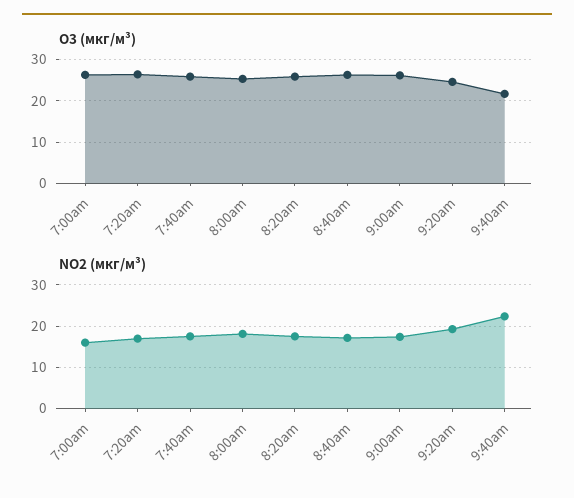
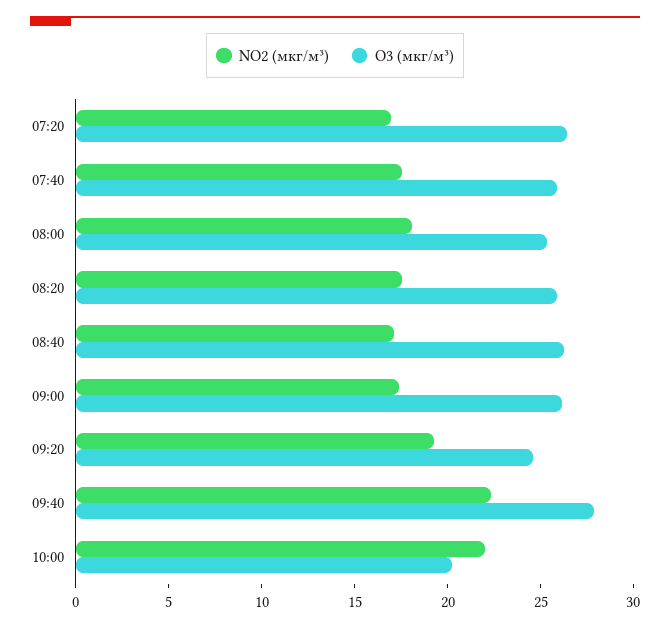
O3 (мкг/м³), 7:00am: 26 -> none
O3 (мкг/м³), 9:40am: 22 -> 28
NO2 (мкг/м³), 7:00am: 16 -> none
NO2 (мкг/м³), 10:00: none -> 22
O3 (мкг/м³), 10:00: none -> 20

